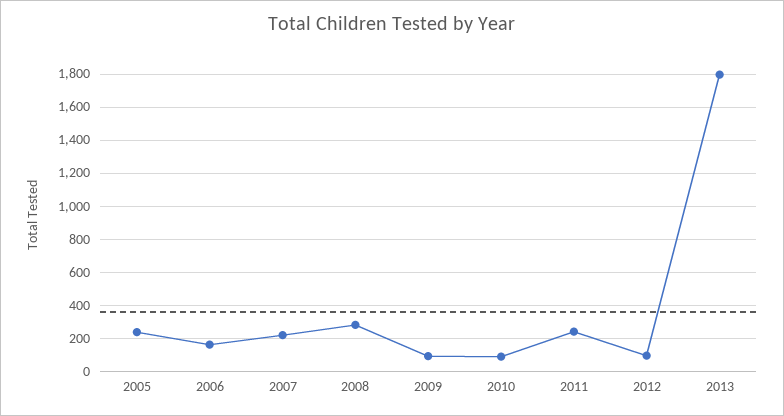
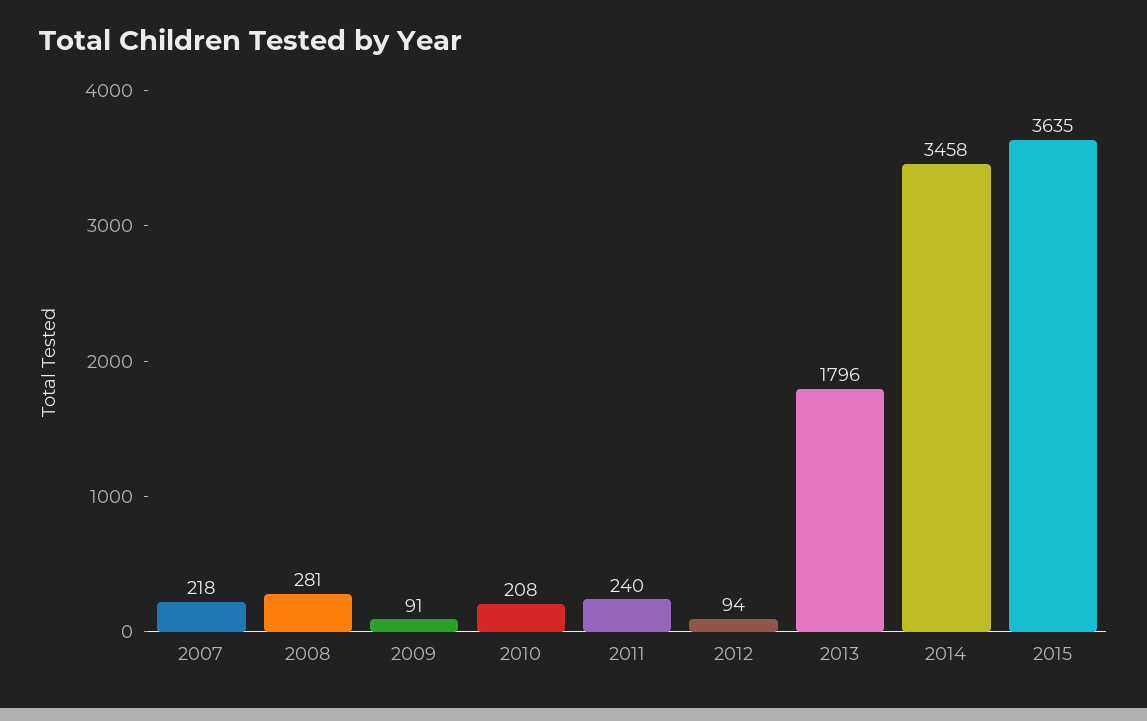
2005: 250 -> none
2006: 150 -> none
2010: 100 -> 208
2014: none -> 3458
2015: none -> 3635

